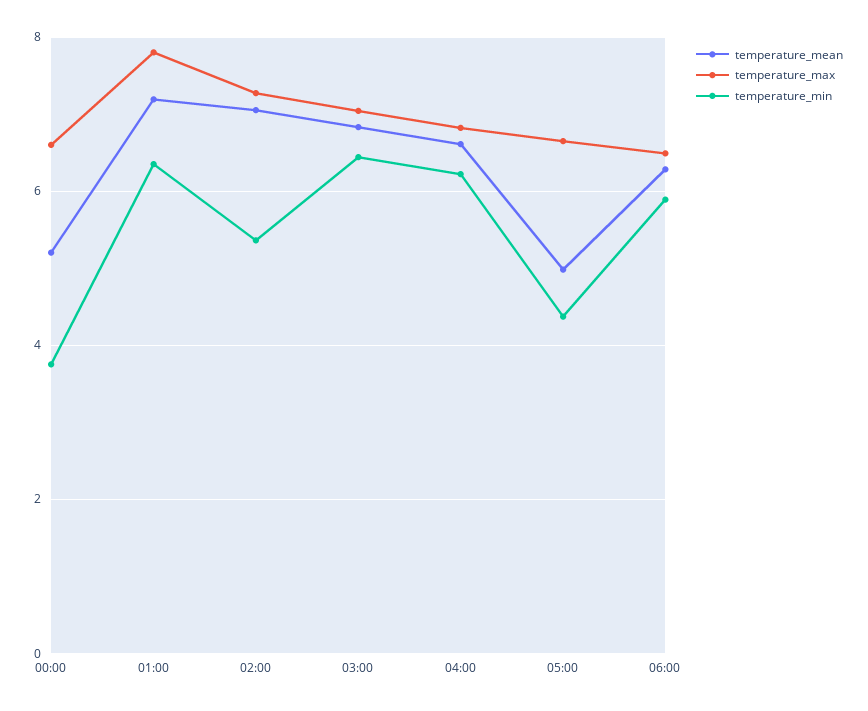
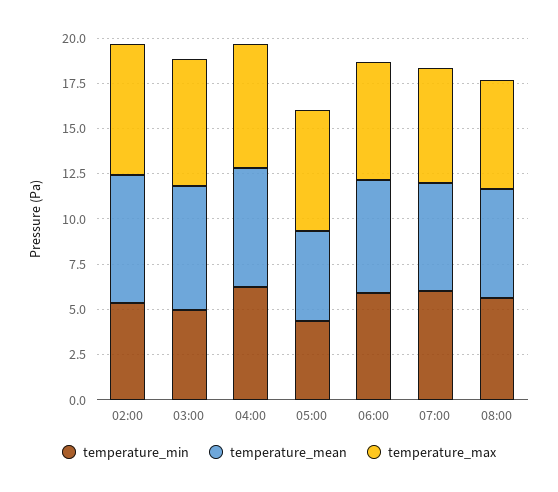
temperature_mean, 00:00: 5.2 -> none
temperature_max, 00:00: 6.6 -> none
temperature_min, 00:00: 3.8 -> none
temperature_mean, 01:00: 7.2 -> none
temperature_max, 01:00: 7.8 -> none
temperature_min, 01:00: 6.4 -> none
temperature_min, 03:00: 6.4 -> 5
temperature_min, 07:00: none -> 6
temperature_mean, 07:00: none -> 6
temperature_max, 07:00: none -> 6.5
temperature_min, 08:00: none -> 5.5
temperature_mean, 08:00: none -> 6
temperature_max, 08:00: none -> 6

